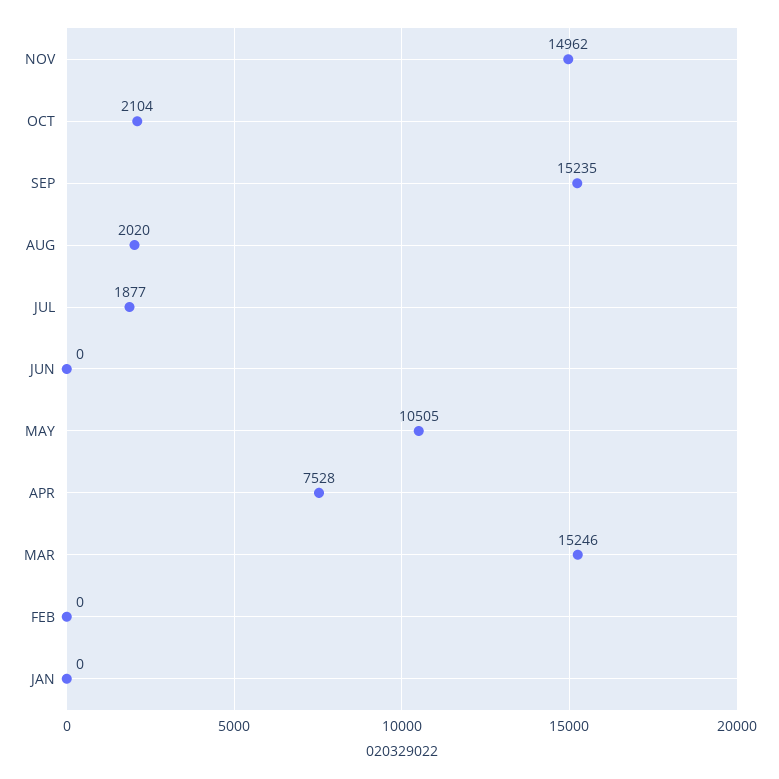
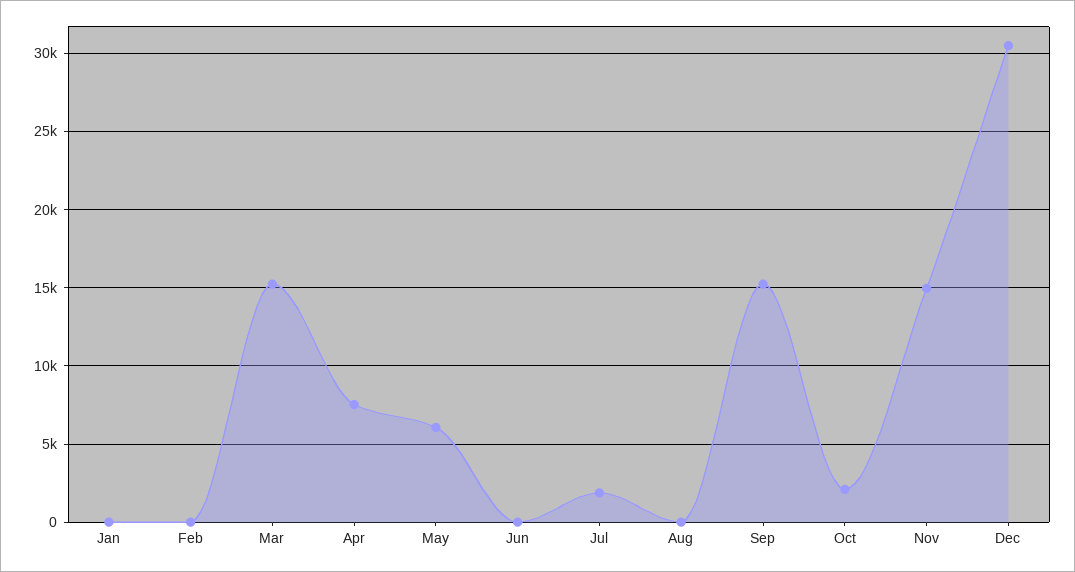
AUG: 2020 -> 0
MAY: 10505 -> 6000
Dec: none -> 30500

